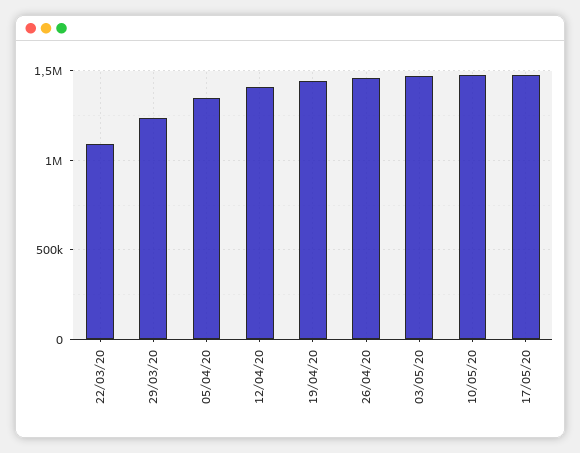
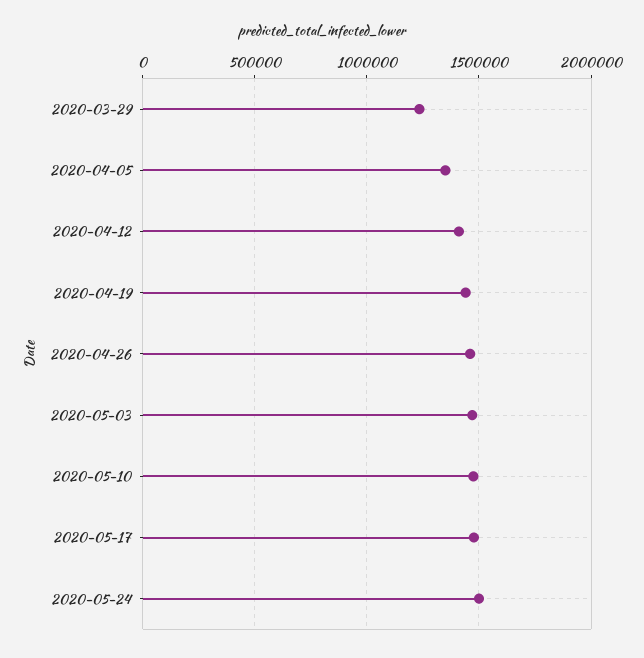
22/03/20: 1100000 -> none
2020-05-24: none -> 1500000

